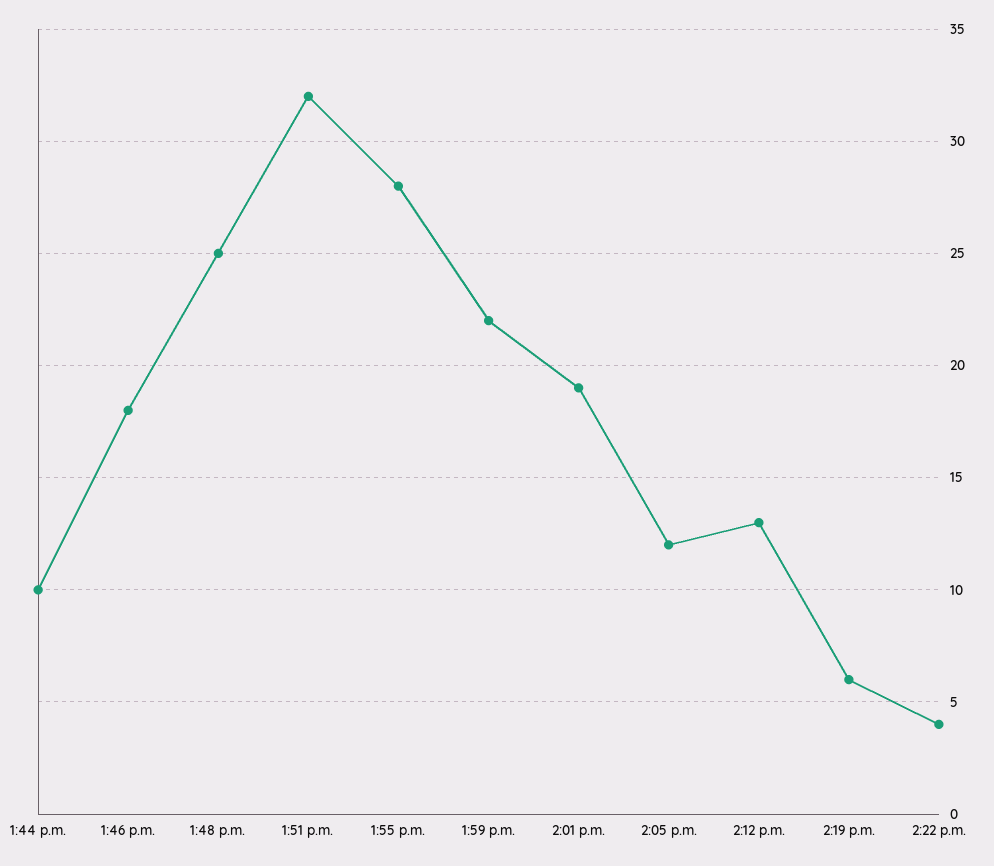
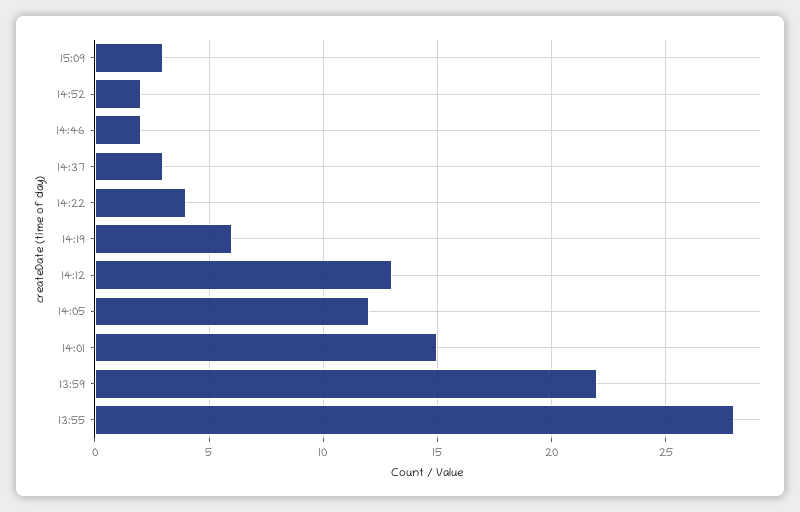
1:44 p.m.: 10 -> none
1:46 p.m.: 18 -> none
1:48 p.m.: 25 -> none
1:51 p.m.: 32 -> none
2:01 p.m.: 19 -> 15
15:09: none -> 3
14:52: none -> 2
14:46: none -> 2
14:37: none -> 3

